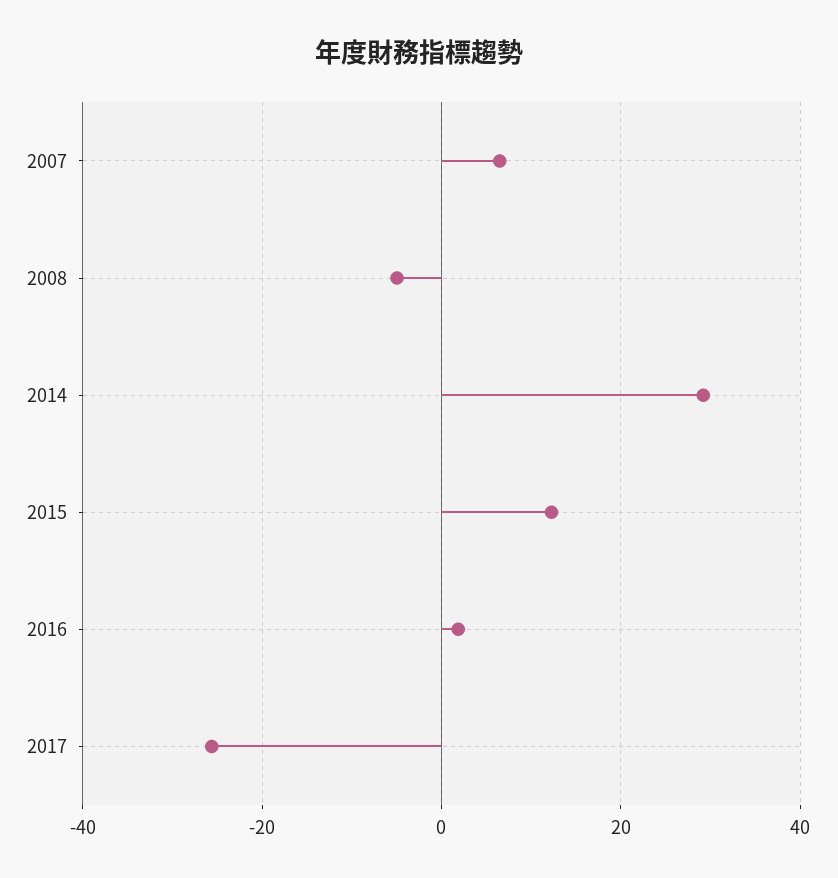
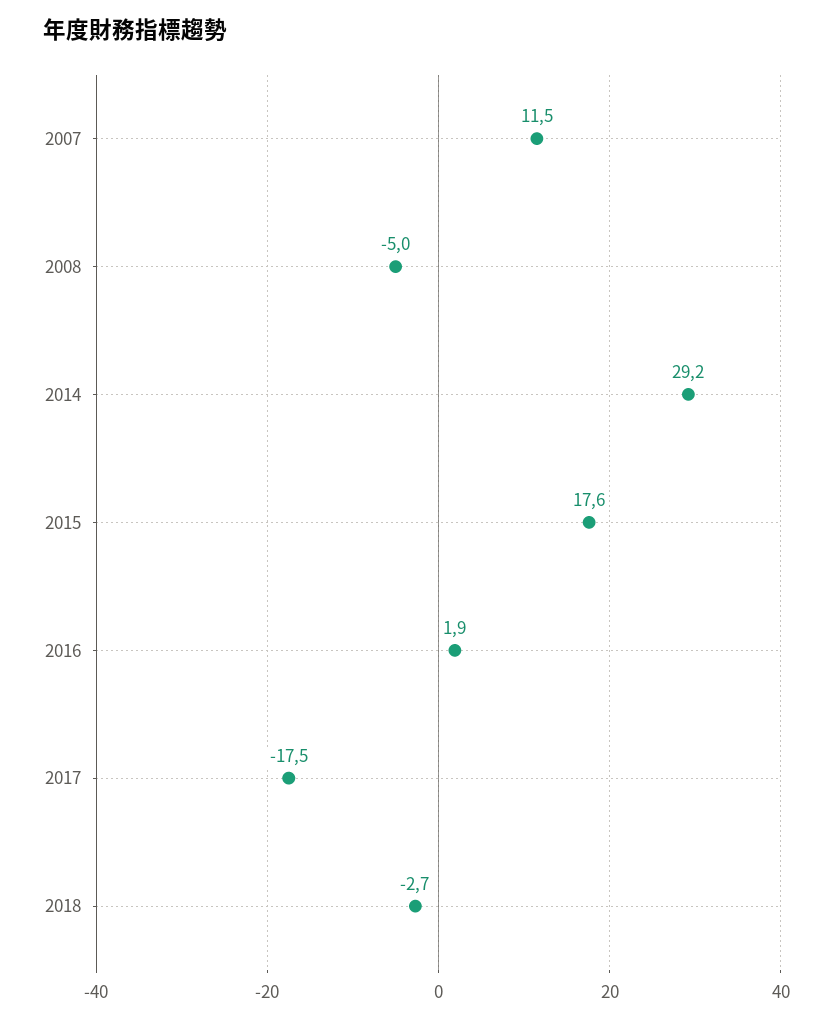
2007: 6 -> 11.5
2015: 12 -> 17.6
2017: -26 -> -17.5
2018: none -> -2.7

